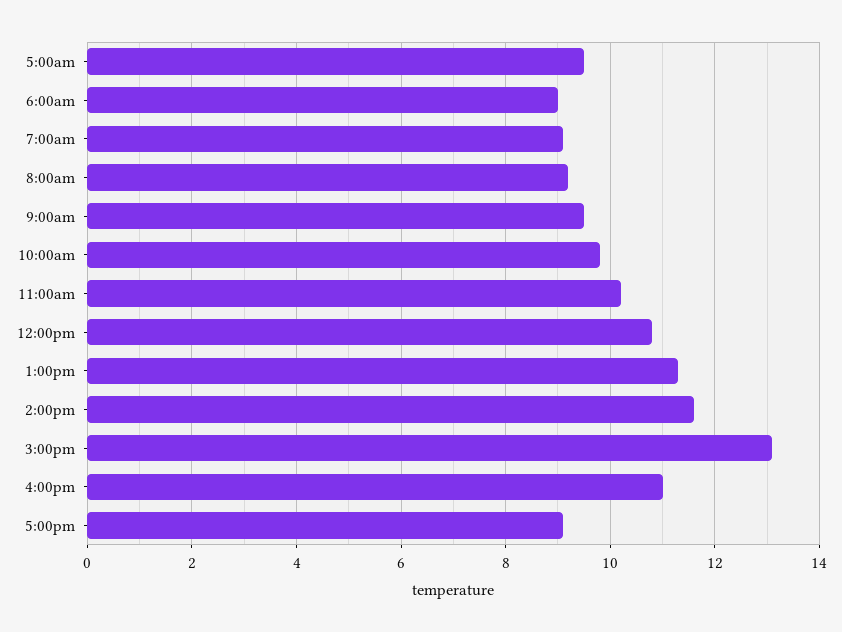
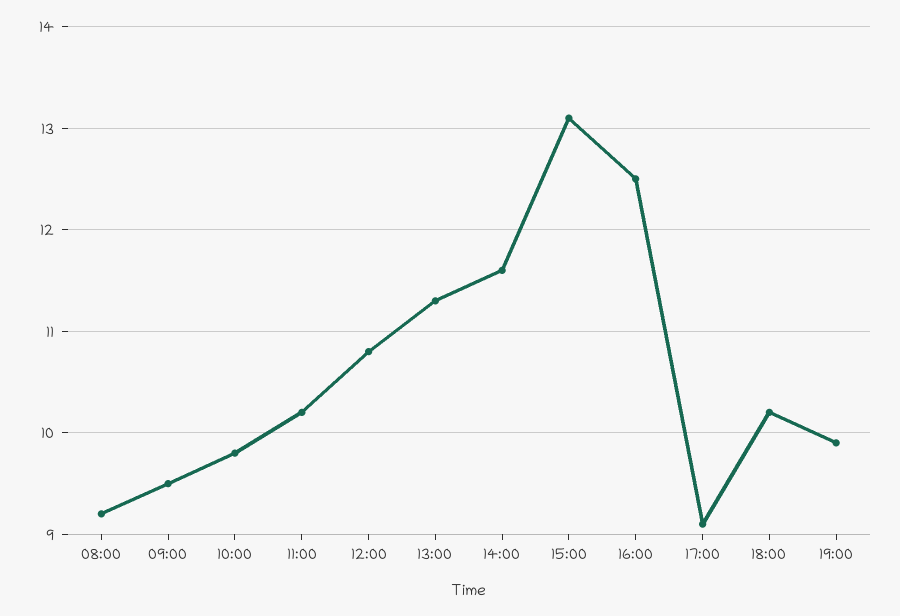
5:00am: 9.5 -> none
6:00am: 9 -> none
7:00am: 9 -> none
4:00pm: 11 -> 12.5
18:00: none -> 10.2
19:00: none -> 9.9

